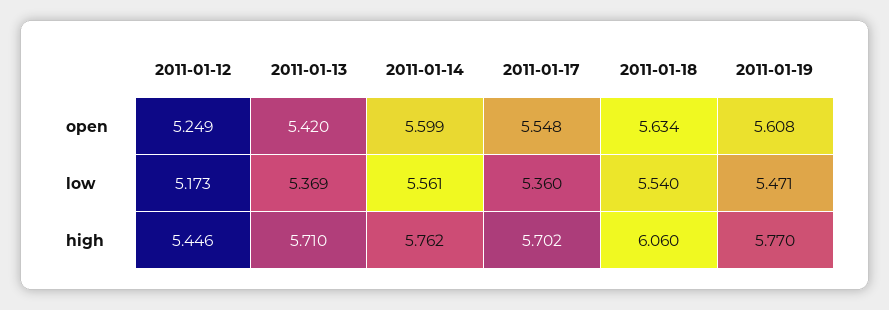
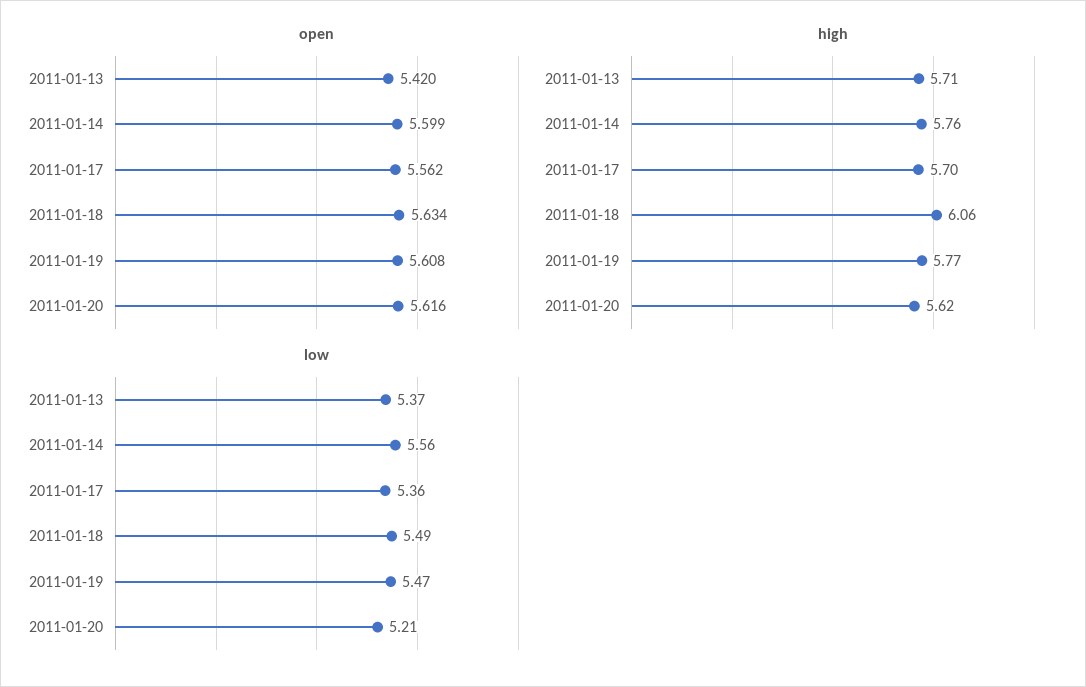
open, 2011-01-12: 5.249 -> none
open, 2011-01-17: 5.548 -> 5.562
low, 2011-01-12: 5.173 -> none
low, 2011-01-18: 5.54 -> 5.49
high, 2011-01-12: 5.446 -> none
open, 2011-01-20: none -> 5.616
high, 2011-01-20: none -> 5.62
low, 2011-01-20: none -> 5.21

